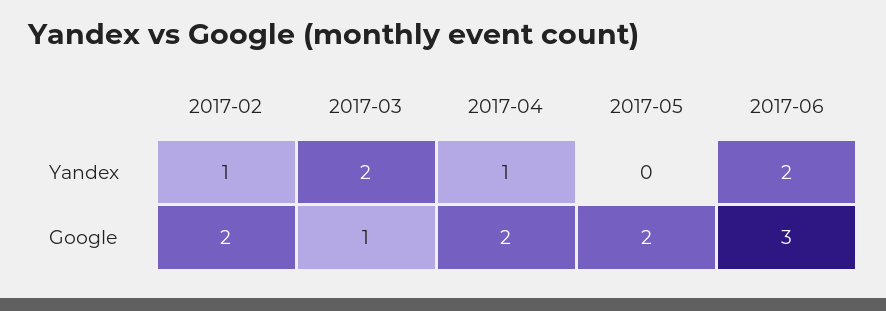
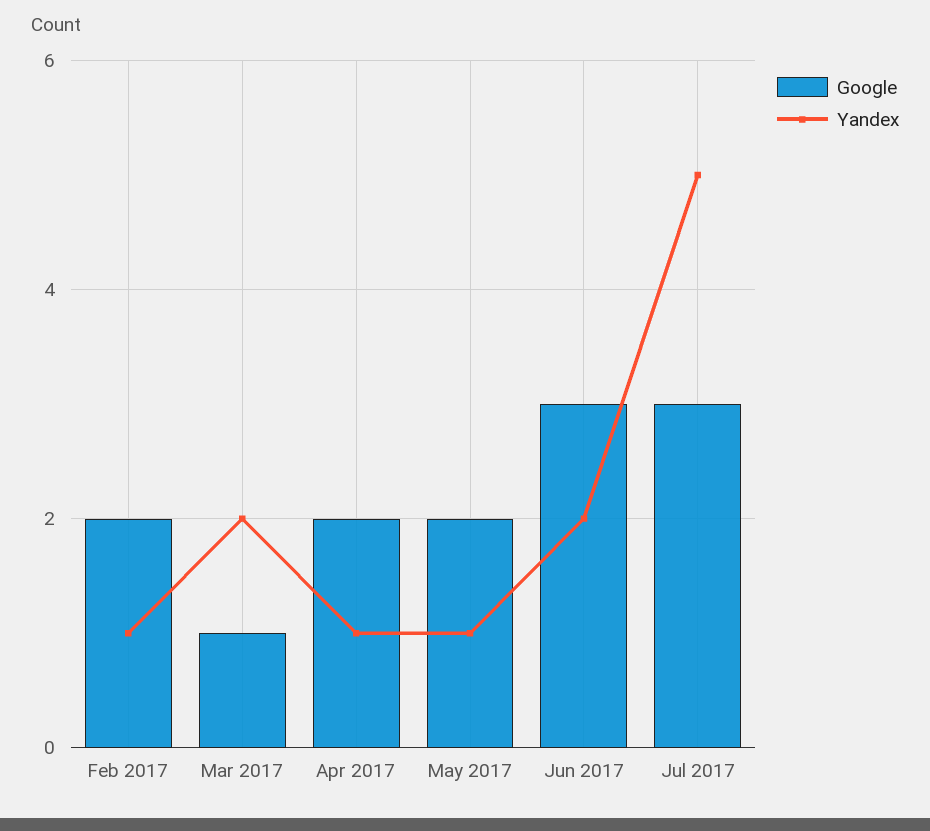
Yandex, 2017-05: 0 -> 1
Google, Jul 2017: none -> 3
Yandex, Jul 2017: none -> 5

